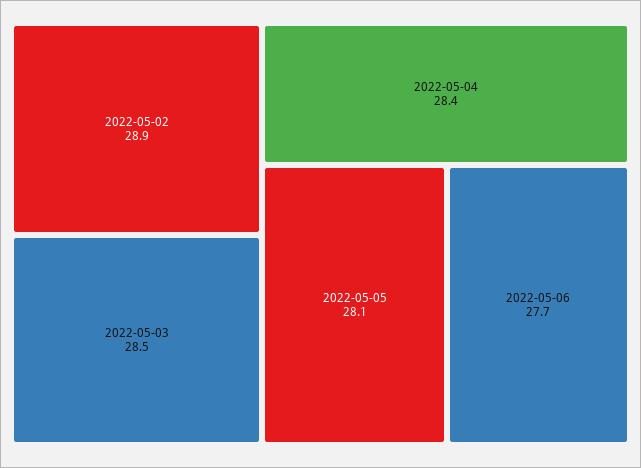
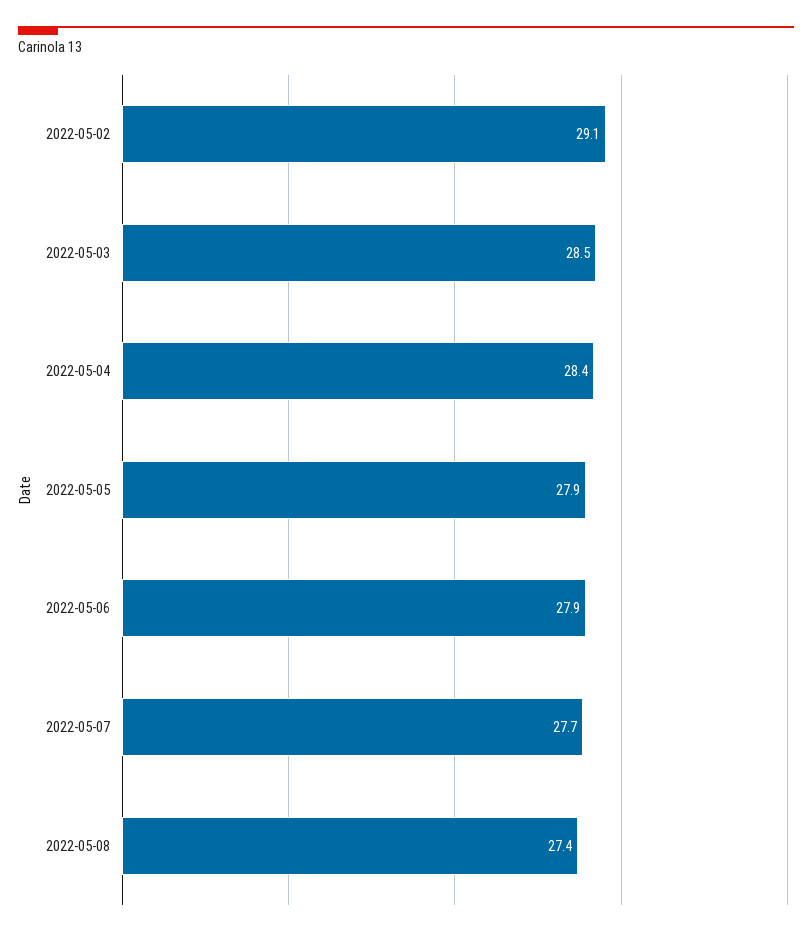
2022-05-02: 28.9 -> 29.1
2022-05-05: 28.1 -> 27.9
2022-05-06: 27.7 -> 27.9
2022-05-07: none -> 27.7
2022-05-08: none -> 27.4

